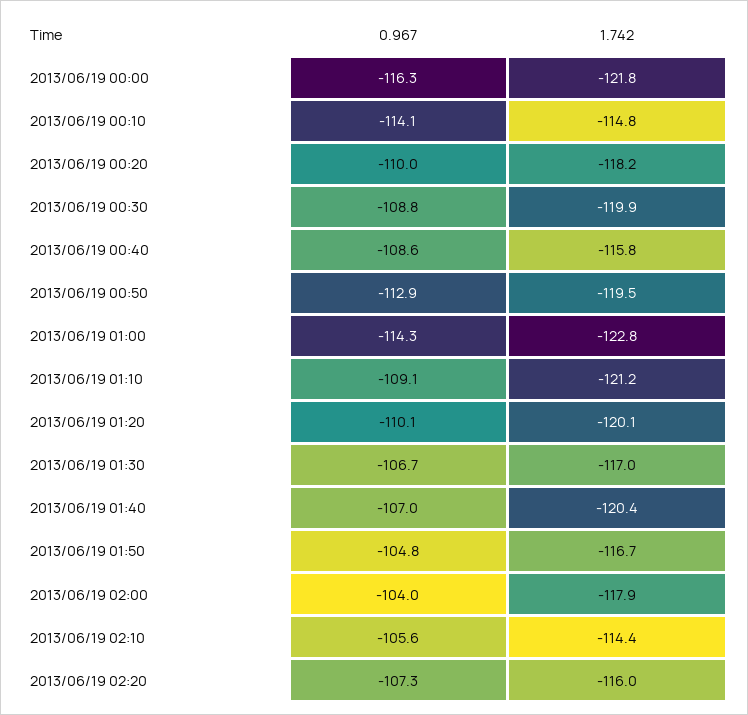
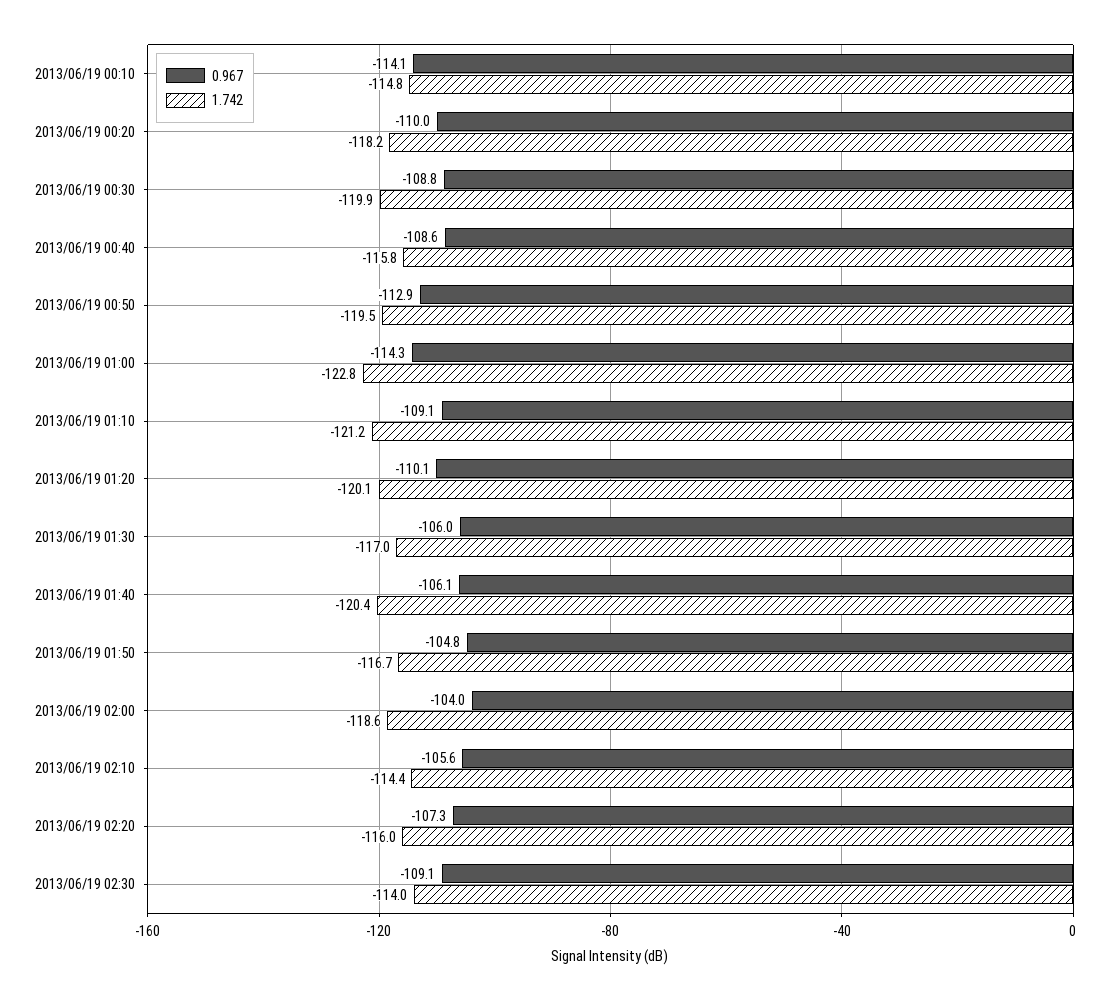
0.967, 2013/06/19 00:00: -116.3 -> none
1.742, 2013/06/19 00:00: -121.8 -> none
0.967, 2013/06/19 01:30: -106.7 -> -106
0.967, 2013/06/19 01:40: -107 -> -106.1
1.742, 2013/06/19 02:00: -117.9 -> -118.6
0.967, 2013/06/19 02:30: none -> -109.1
1.742, 2013/06/19 02:30: none -> -114

